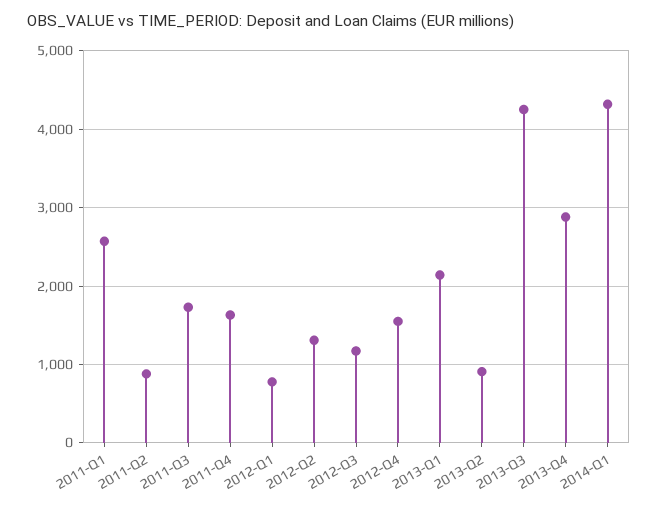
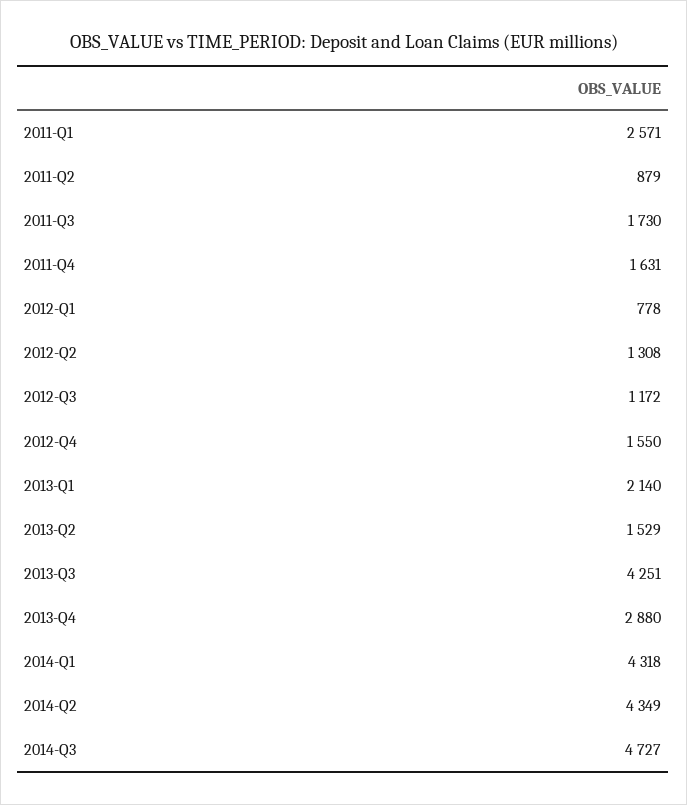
2013-Q2: 900 -> 1529
2014-Q2: none -> 4349
2014-Q3: none -> 4727

